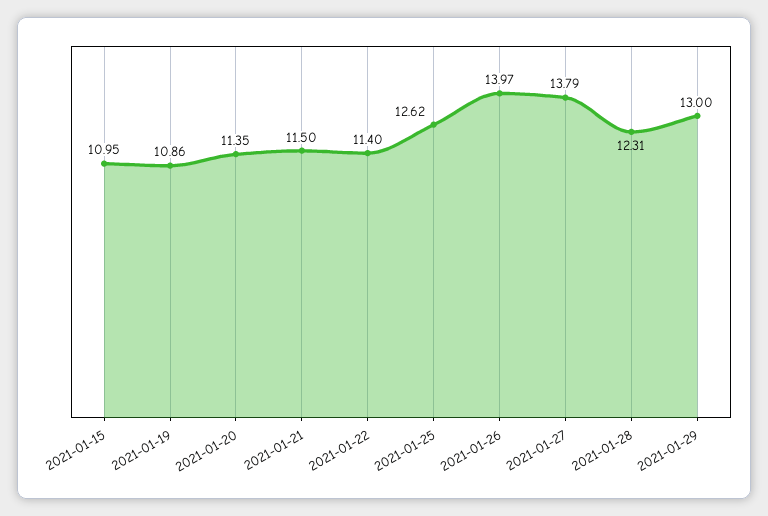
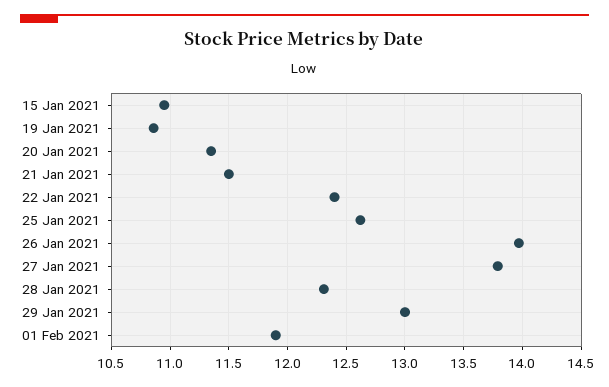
2021-01-22: 11.4 -> 12.4
01 Feb 2021: none -> 11.9

